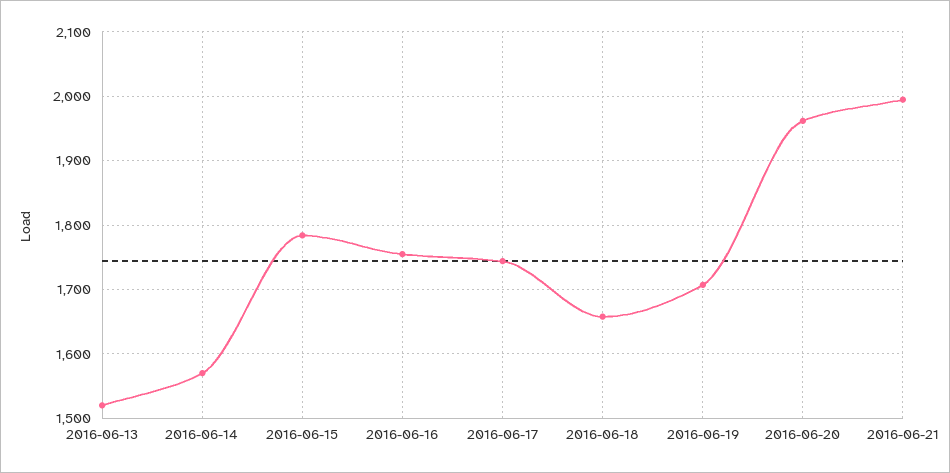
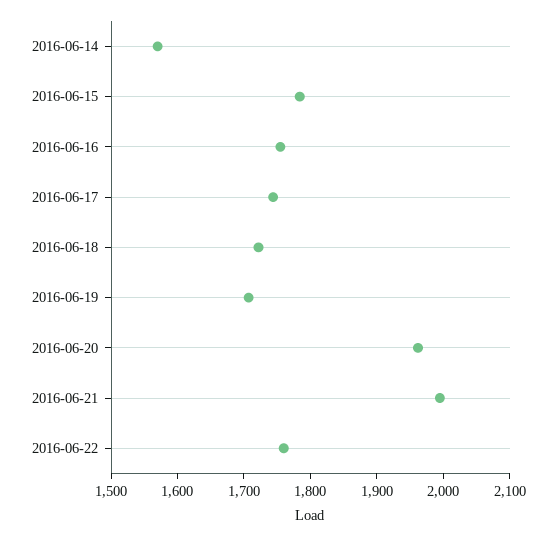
2016-06-13: 1520 -> none
2016-06-18: 1660 -> 1720
2016-06-22: none -> 1760

